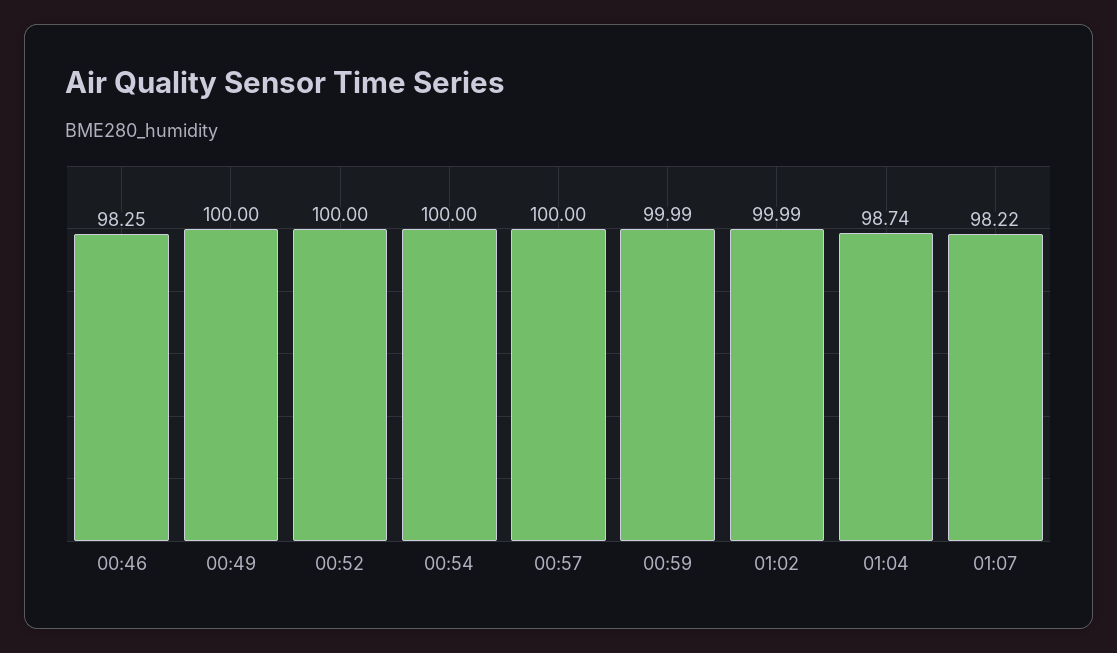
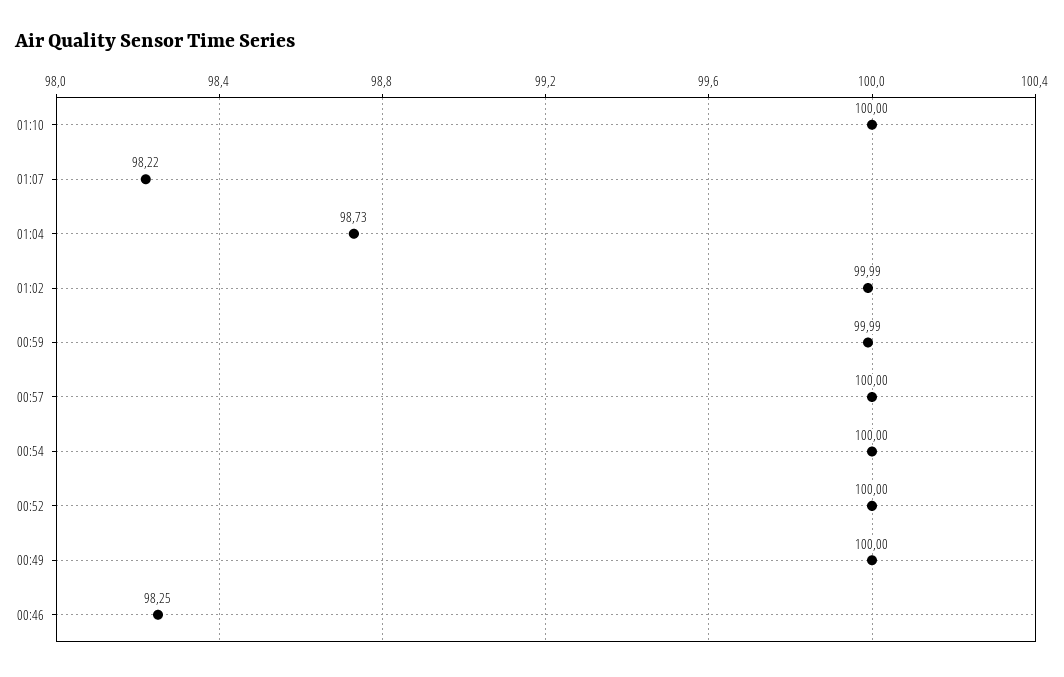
01:04: 98.74 -> 98.73
01:10: none -> 100

